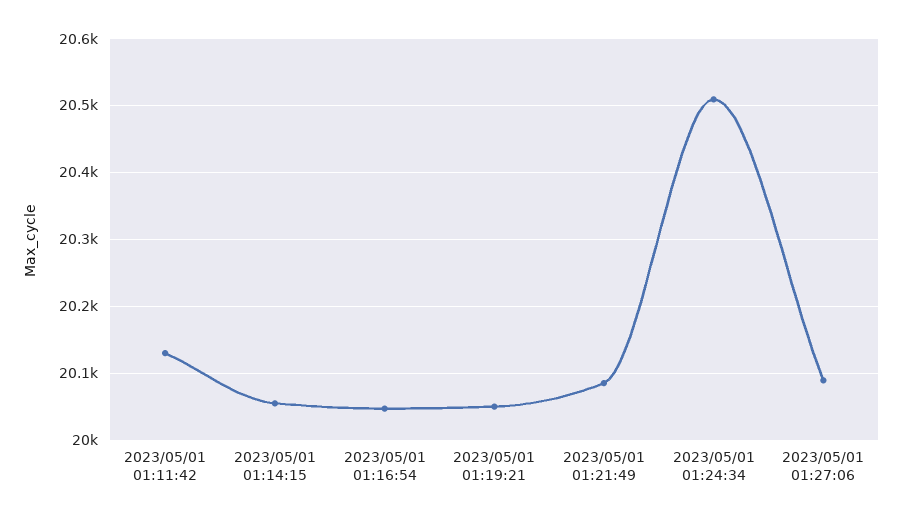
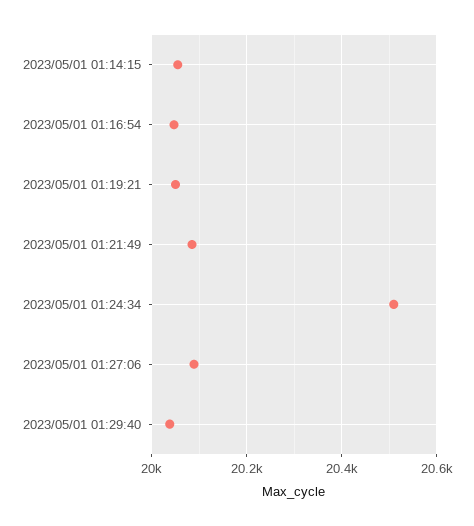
2023/05/01 01:11:42: 20130 -> none
2023/05/01 01:29:40: none -> 20040

